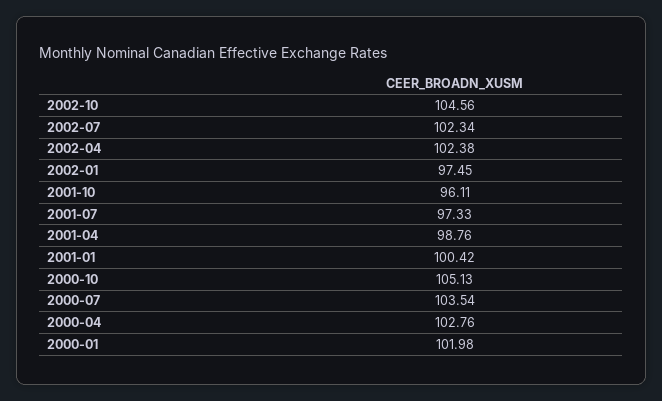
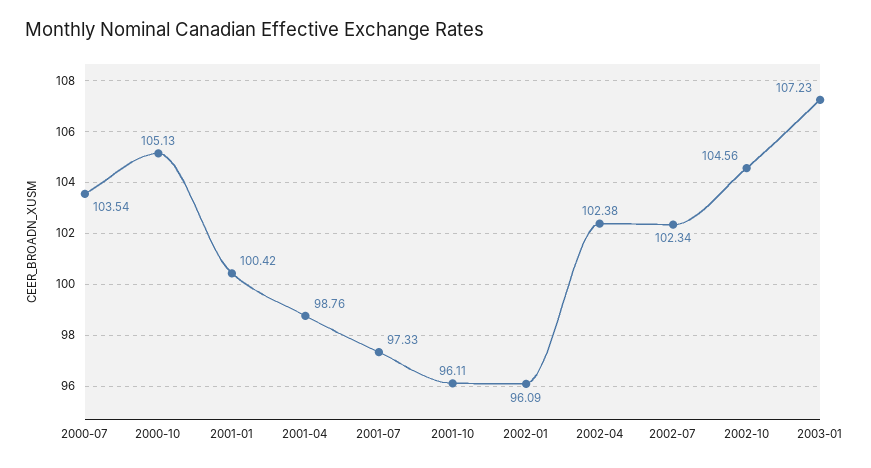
2002-01: 97.45 -> 96.09
2000-04: 102.76 -> none
2000-01: 101.98 -> none
2003-01: none -> 107.23

